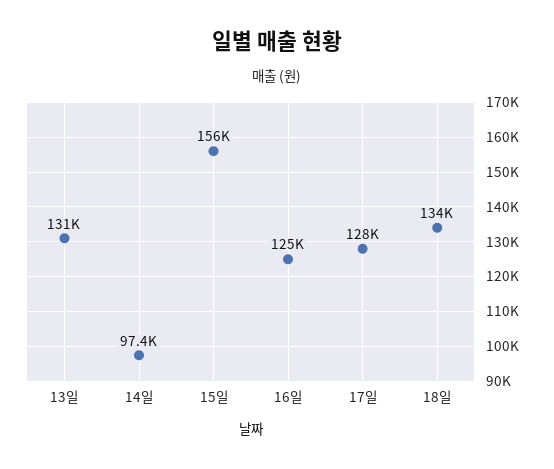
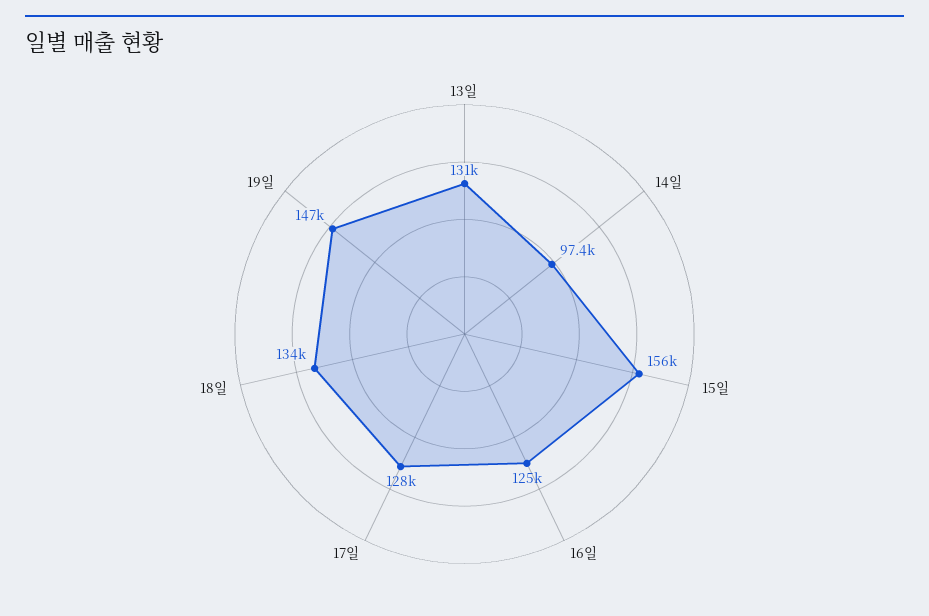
19일: none -> 147000

